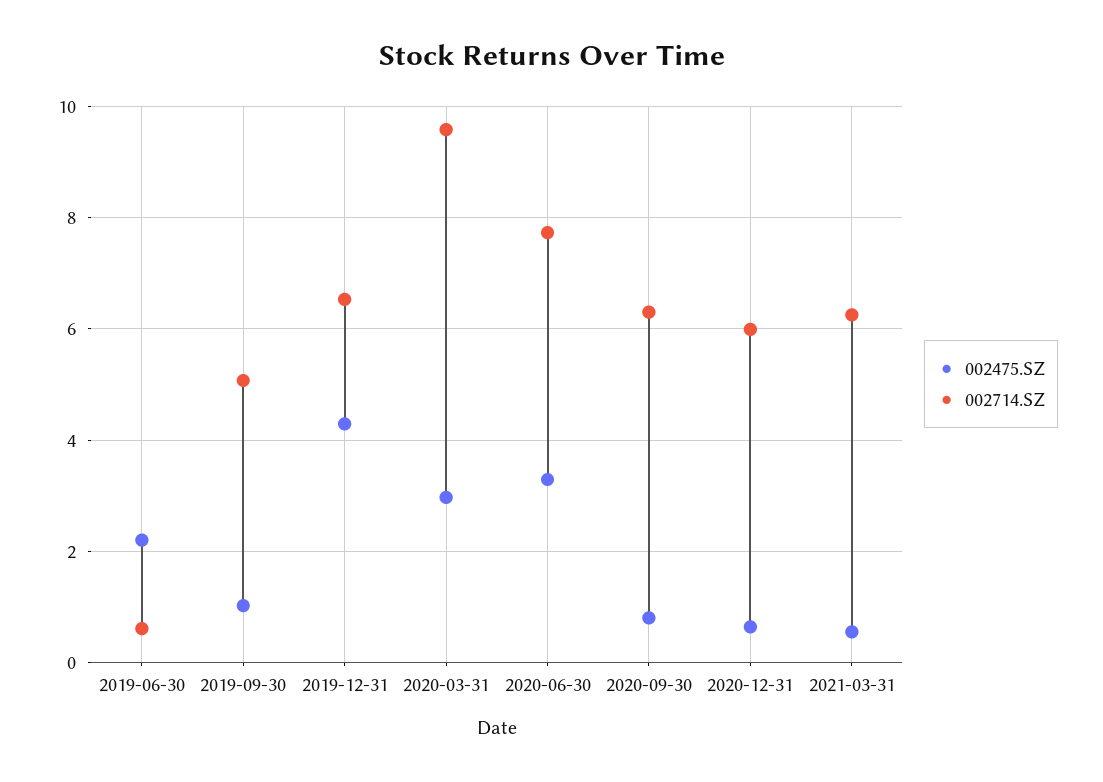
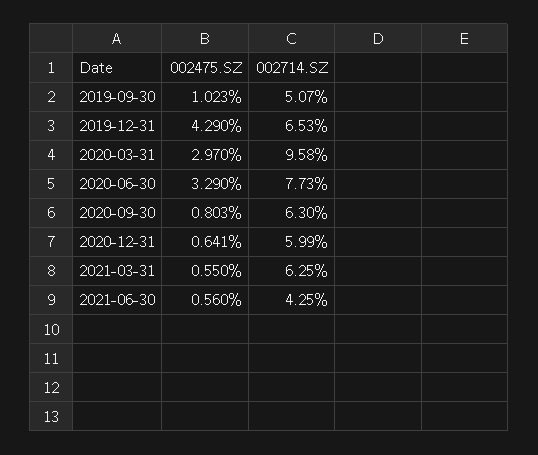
002475.SZ, 2019-06-30: 2.2 -> none
002714.SZ, 2019-06-30: 0.6 -> none
002475.SZ, 2021-06-30: none -> 0.56
002714.SZ, 2021-06-30: none -> 4.25

